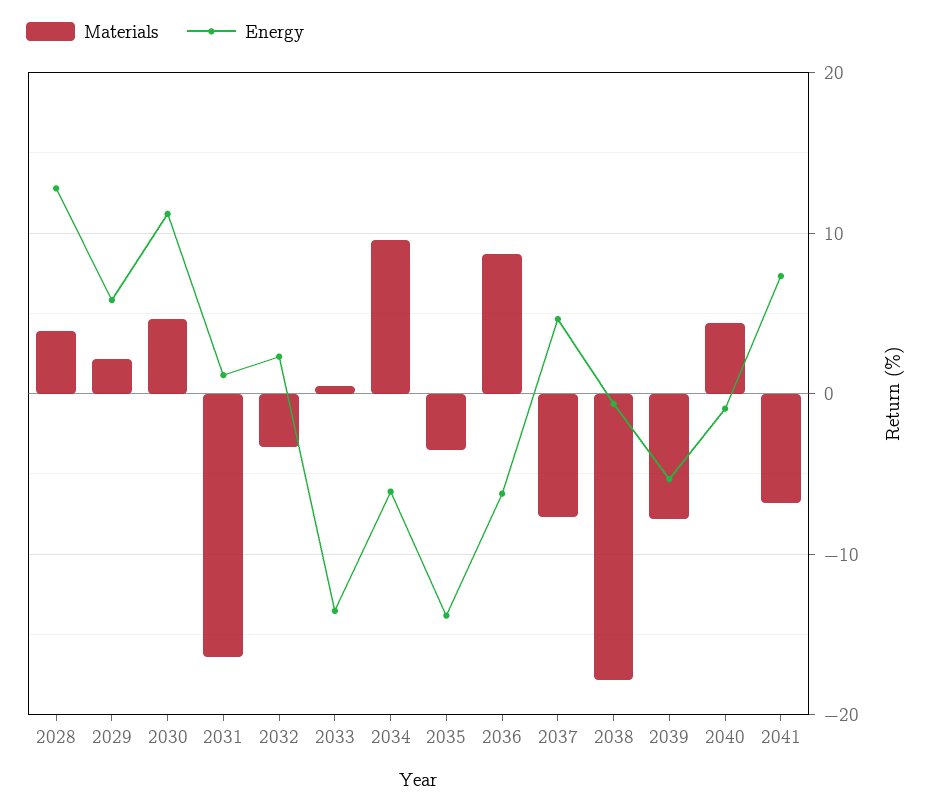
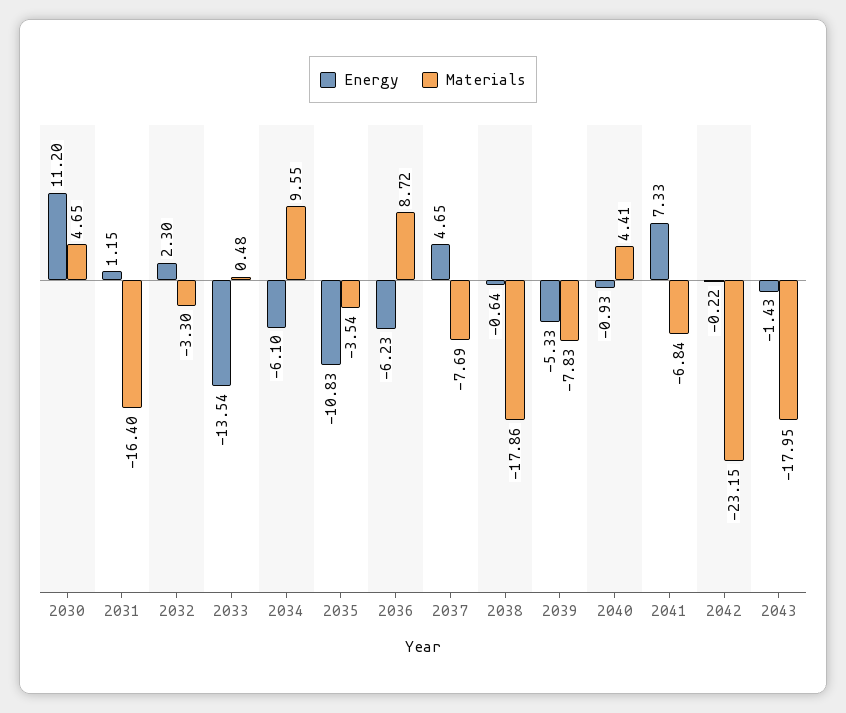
Materials, 2028: 4 -> none
Energy, 2028: 13 -> none
Materials, 2029: 2 -> none
Energy, 2029: 6 -> none
Energy, 2035: -14 -> -10.83
Energy, 2042: none -> -0.22
Materials, 2042: none -> -23.15
Energy, 2043: none -> -1.43
Materials, 2043: none -> -17.95

